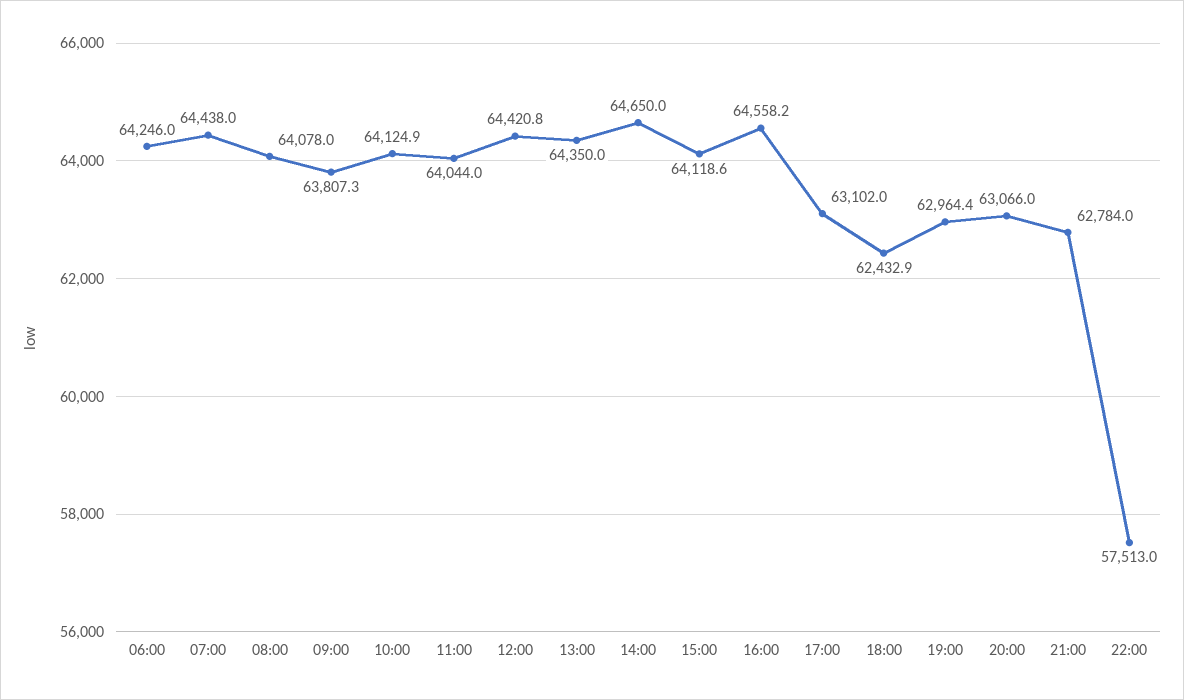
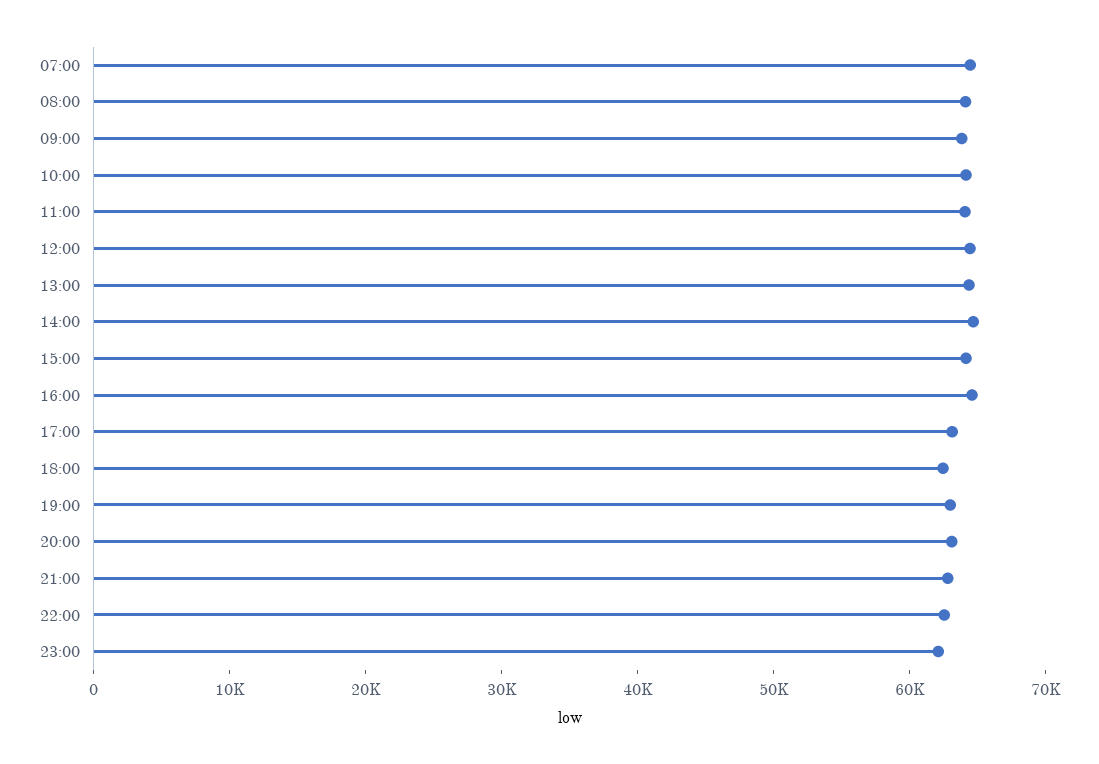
06:00: 64246 -> none
22:00: 57513 -> 62000
23:00: none -> 62000

